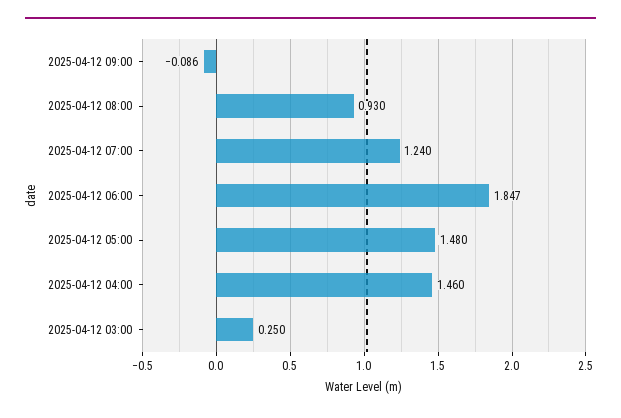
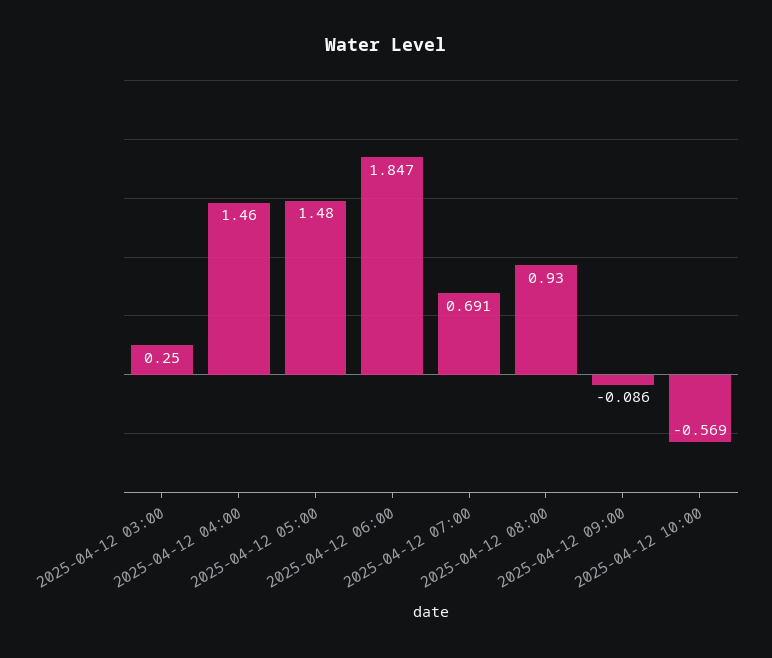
2025-04-12 07:00: 1.24 -> 0.691
2025-04-12 10:00: none -> -0.569

